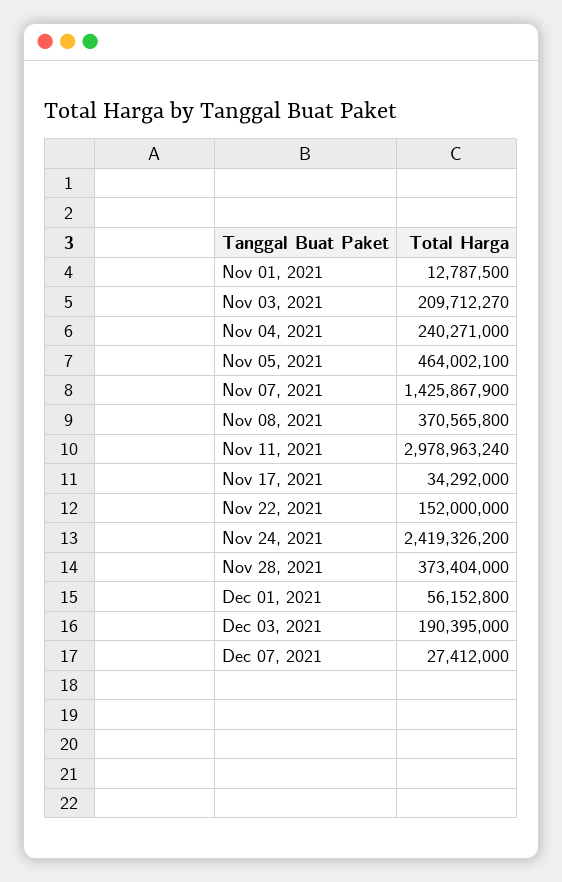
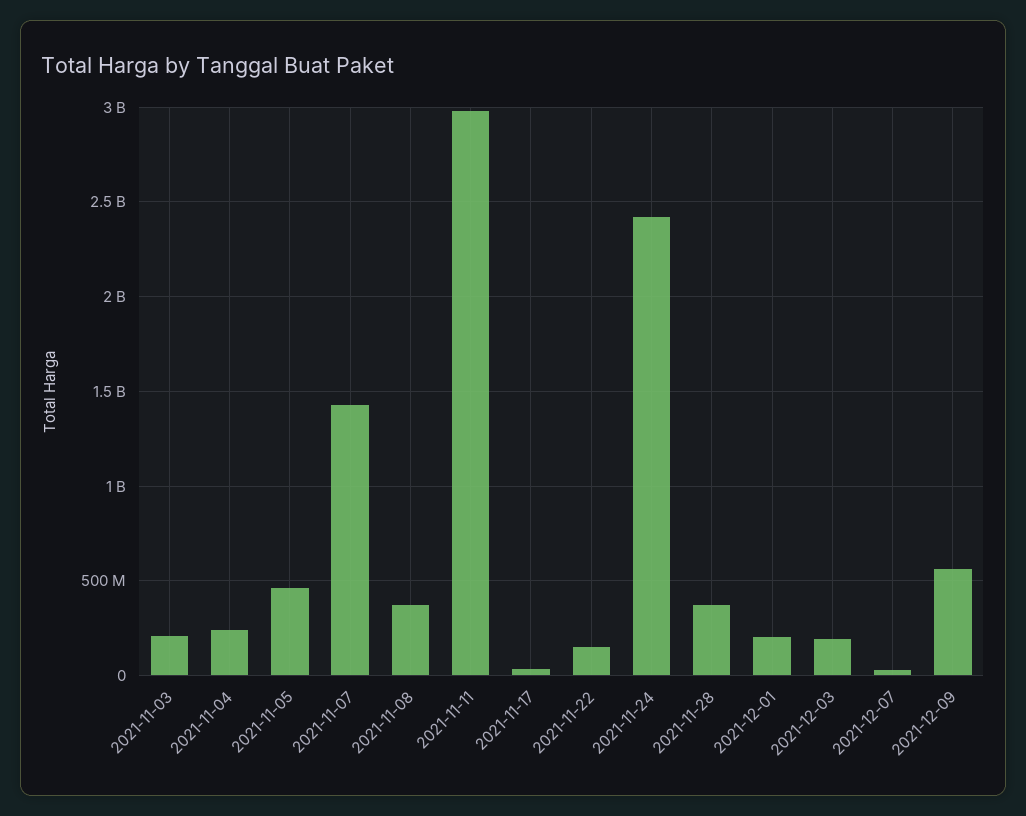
Nov 01, 2021: 12787500 -> none
Dec 01, 2021: 56152800 -> 200000000
2021-12-09: none -> 550000000

